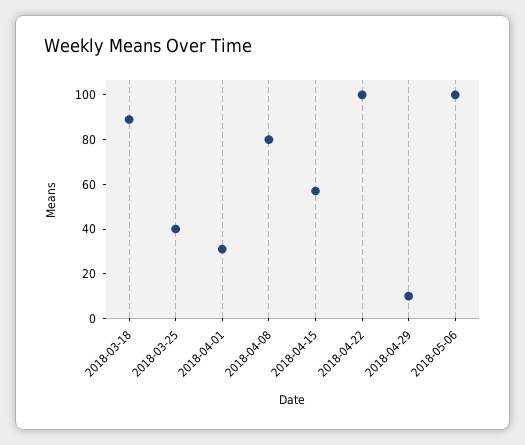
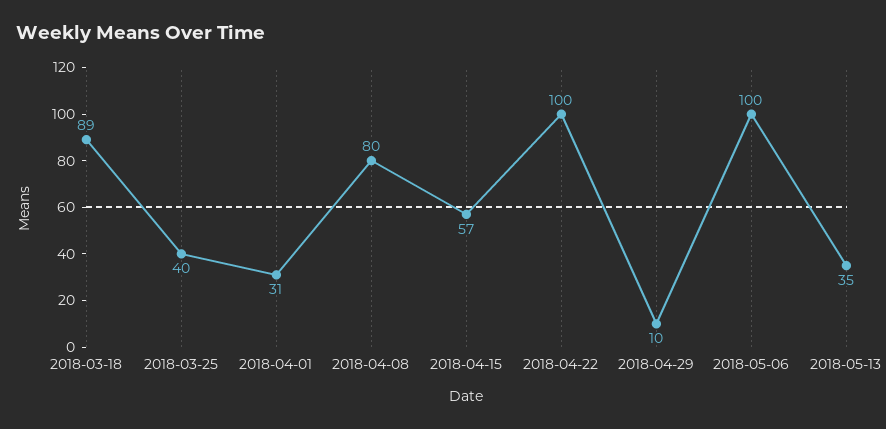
2018-05-13: none -> 35

